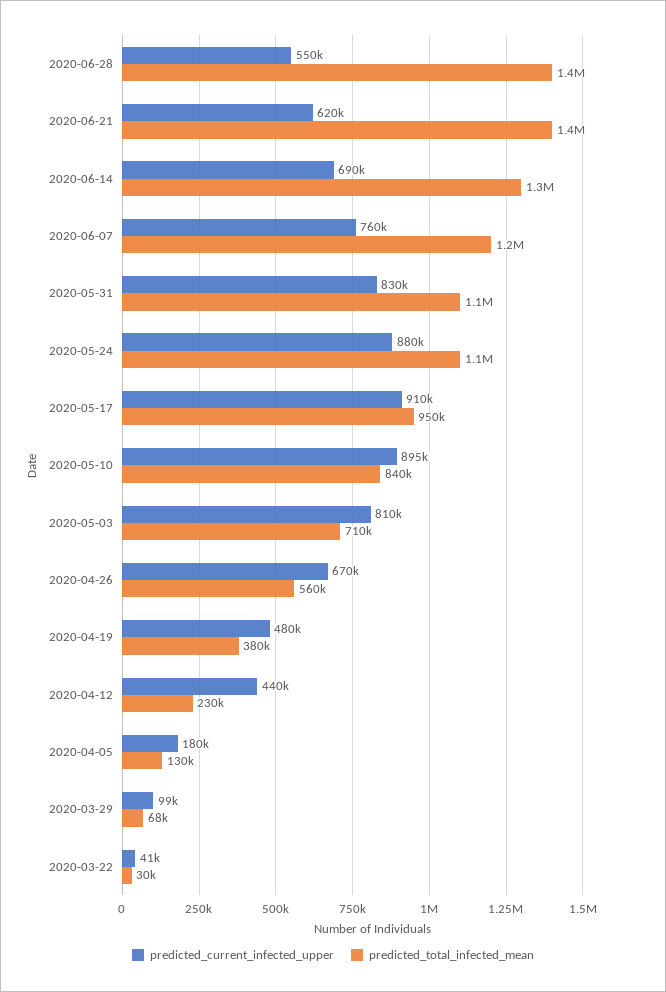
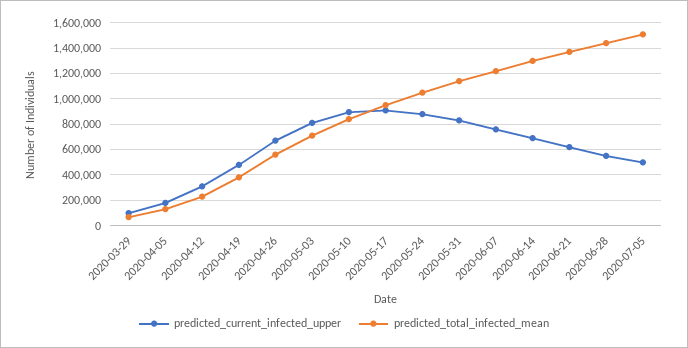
predicted_current_infected_upper, 2020-04-12: 440000 -> 300000
predicted_current_infected_upper, 2020-03-22: 41000 -> none
predicted_total_infected_mean, 2020-03-22: 30000 -> none
predicted_current_infected_upper, 2020-07-05: none -> 500000
predicted_total_infected_mean, 2020-07-05: none -> 1500000

